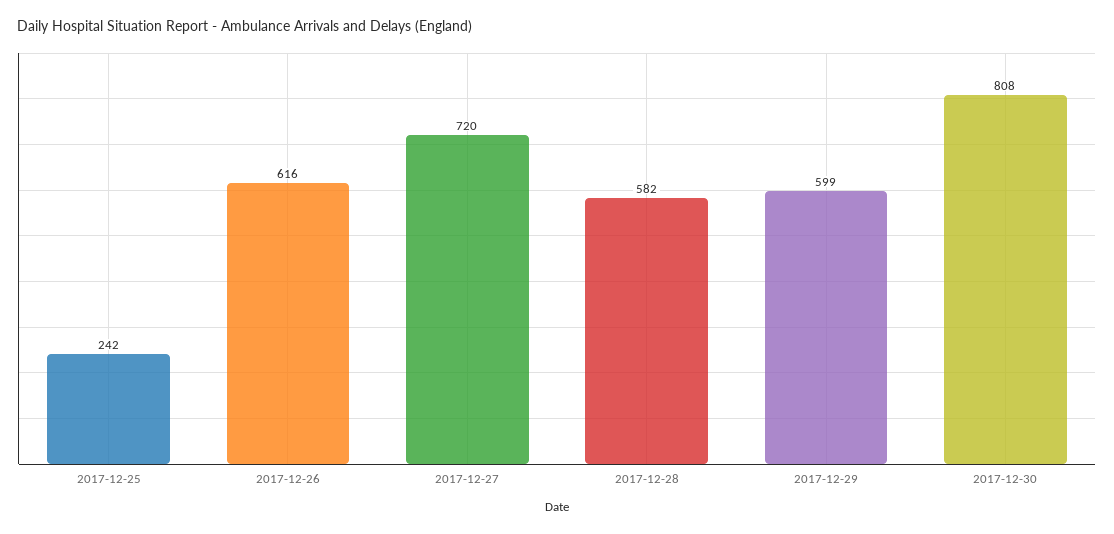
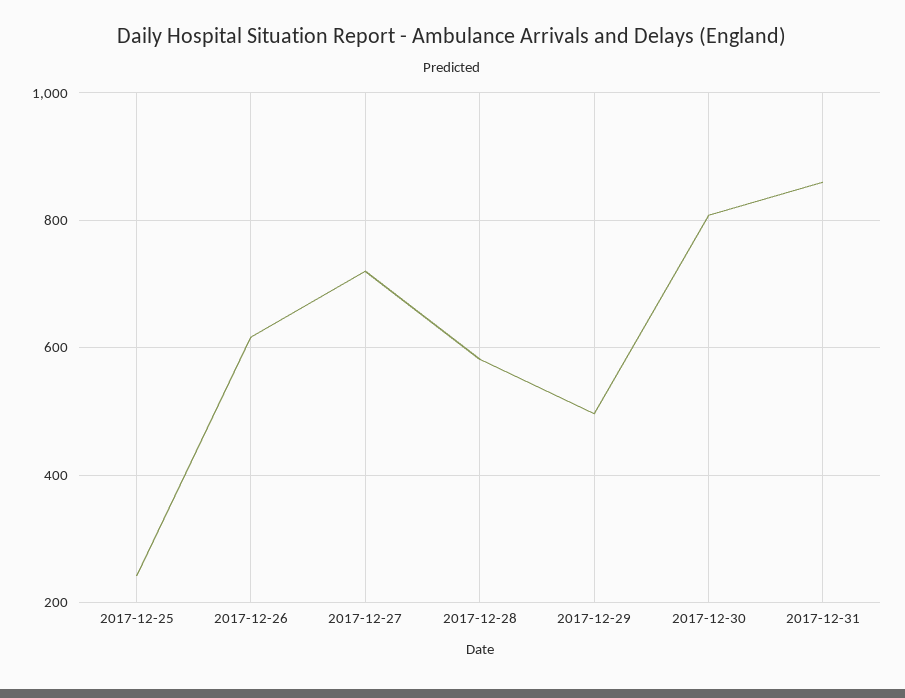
2017-12-29: 599 -> 500
2017-12-31: none -> 860

